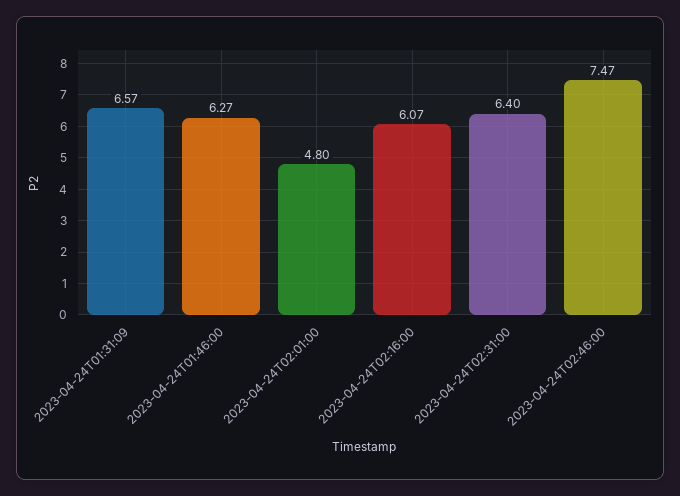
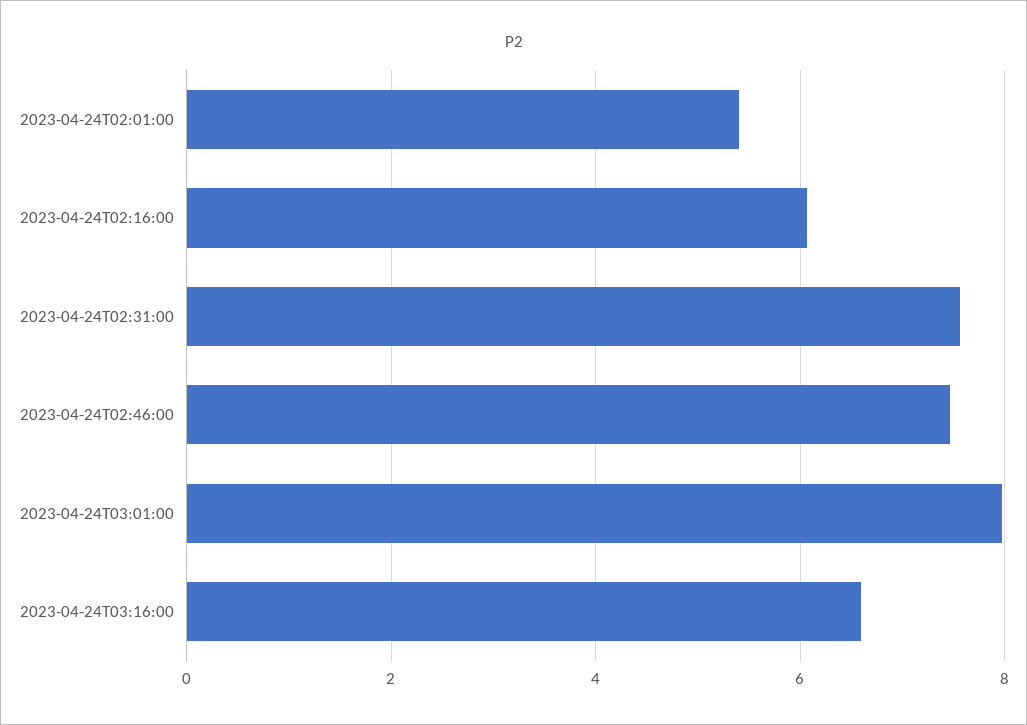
2023-04-24T01:31:09: 6.57 -> none
2023-04-24T01:46:00: 6.27 -> none
2023-04-24T02:01:00: 4.8 -> 5.4
2023-04-24T02:31:00: 6.4 -> 7.6
2023-04-24T03:01:00: none -> 8
2023-04-24T03:16:00: none -> 6.6

